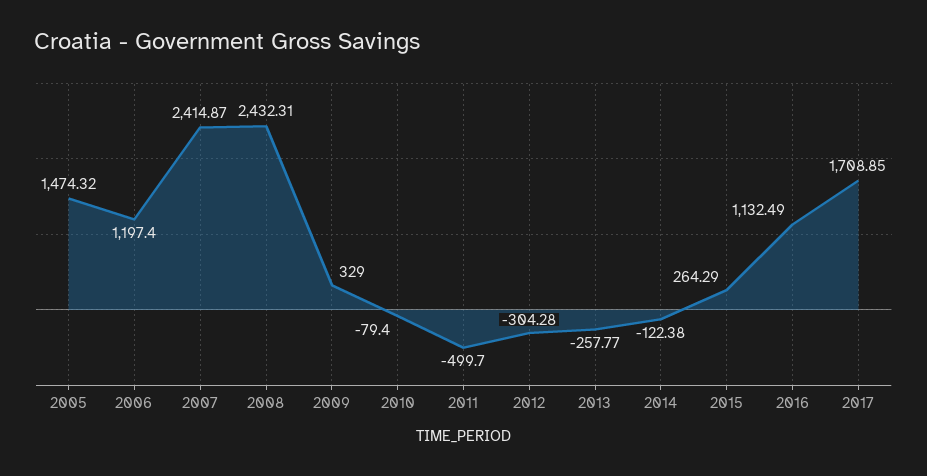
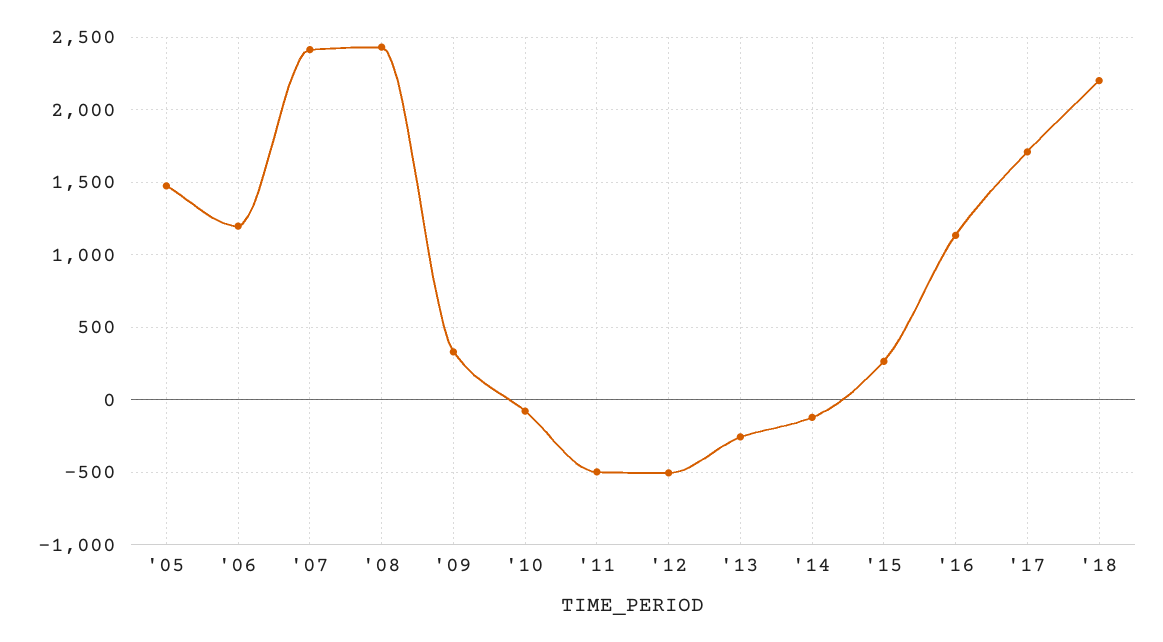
2012: -304.28 -> -500
'18: none -> 2200

